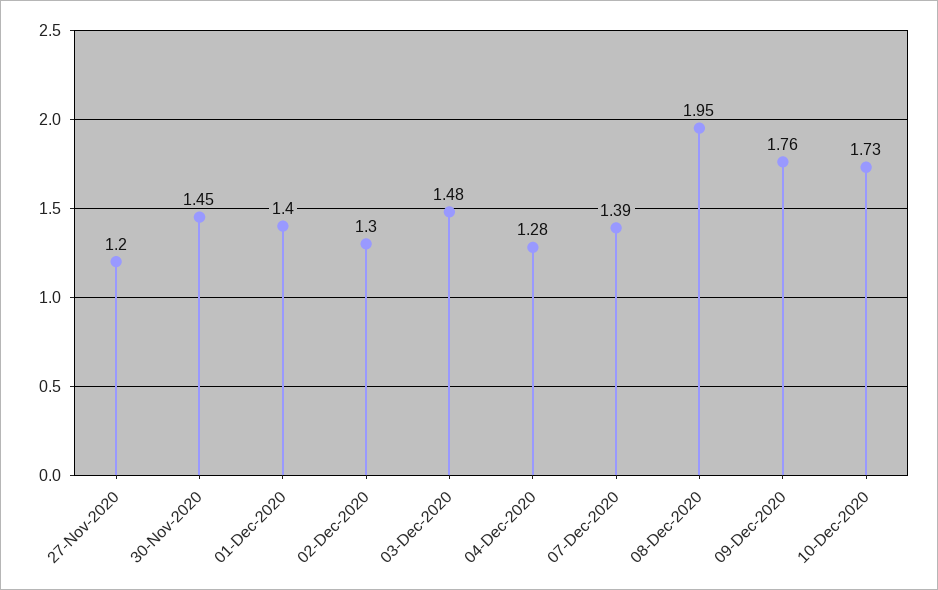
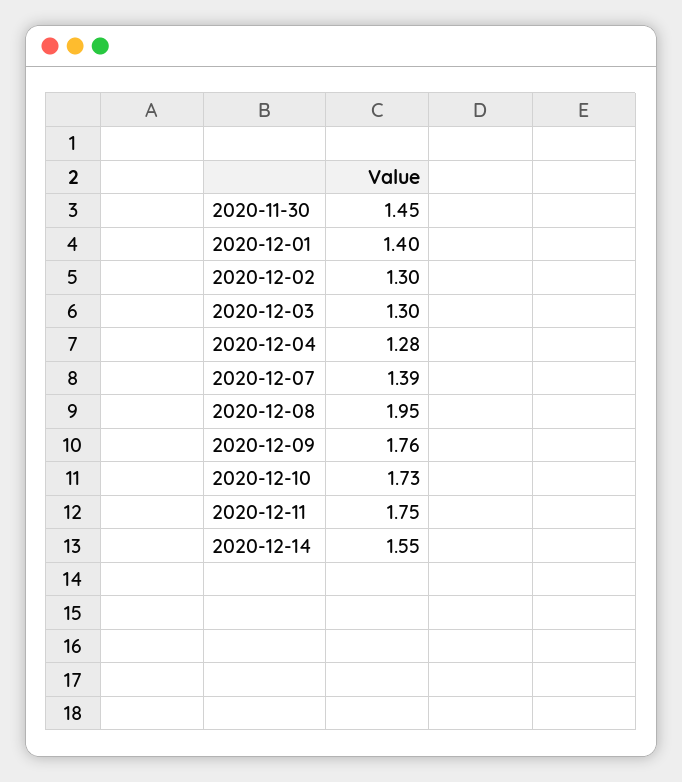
27-Nov-2020: 1.2 -> none
03-Dec-2020: 1.48 -> 1.3
2020-12-11: none -> 1.75
2020-12-14: none -> 1.55

